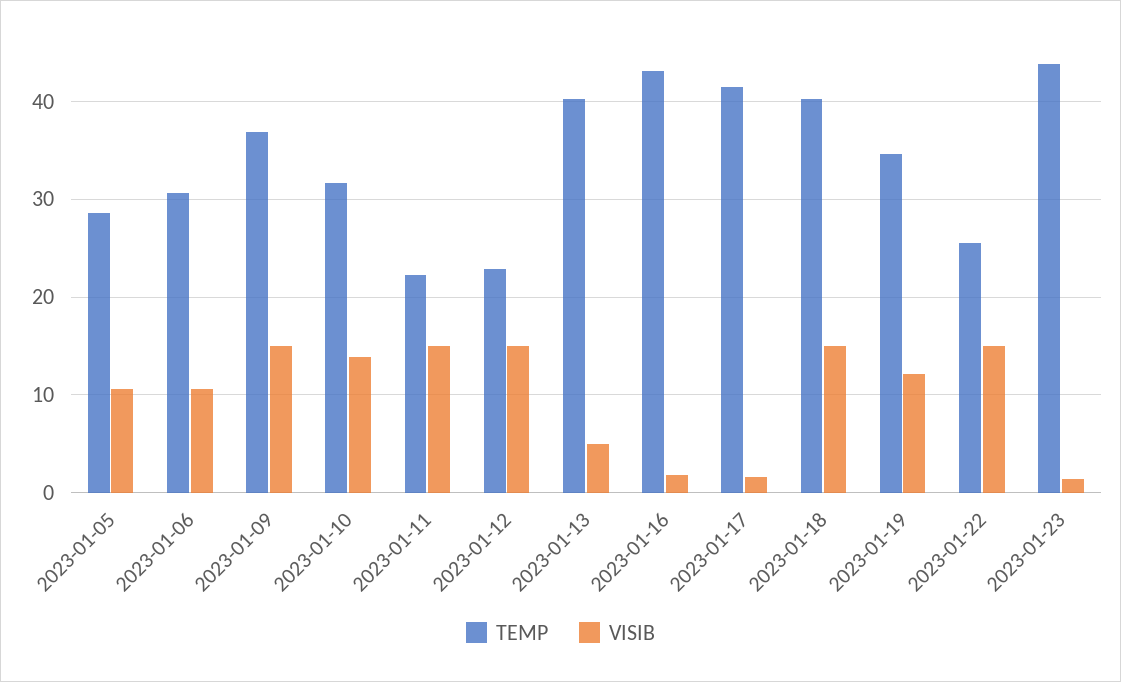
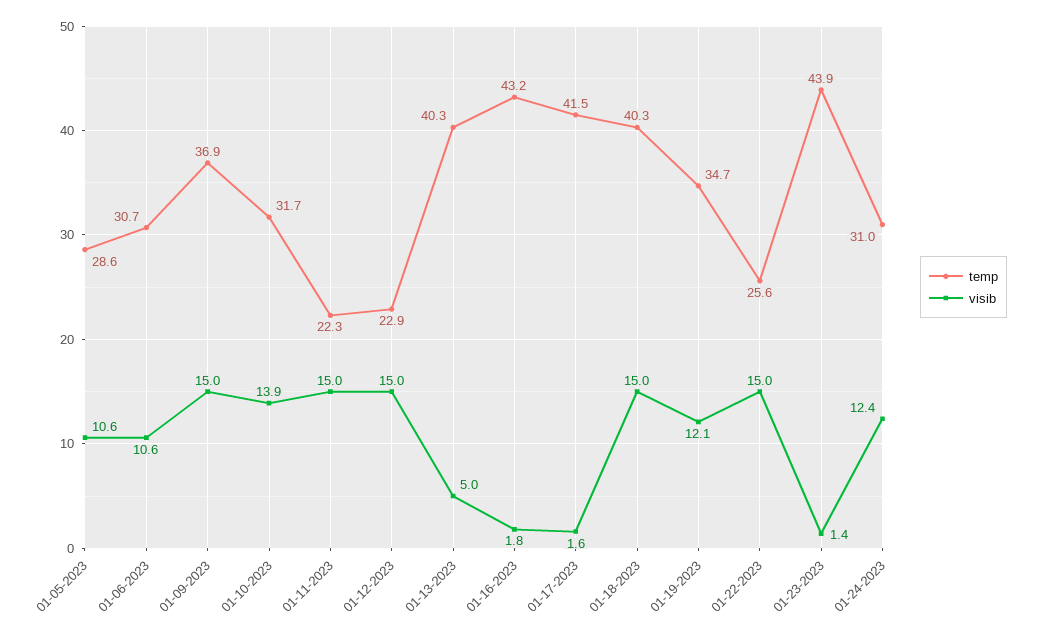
TEMP, 01-24-2023: none -> 31
VISIB, 01-24-2023: none -> 12.4

